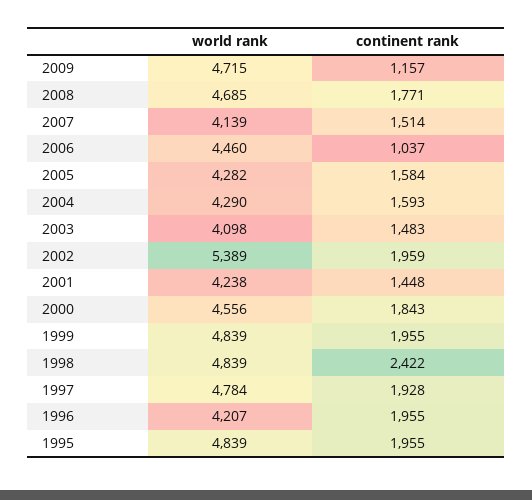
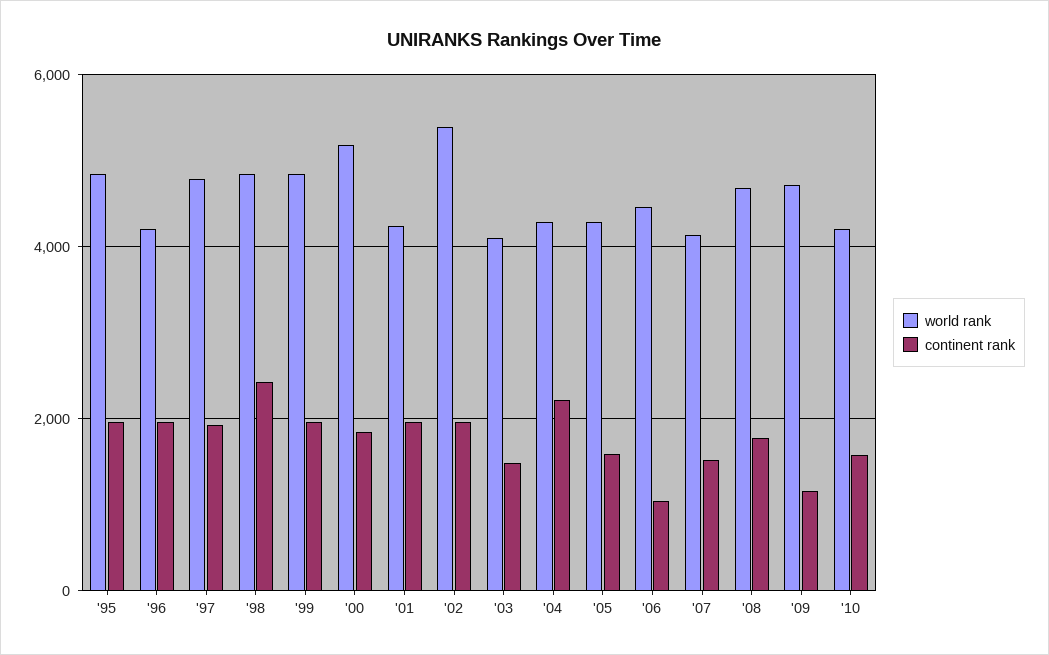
continent rank, 2004: 1593 -> 2200
continent rank, 2001: 1448 -> 2000
world rank, 2000: 4556 -> 5200
world rank, '10: none -> 4200
continent rank, '10: none -> 1600

